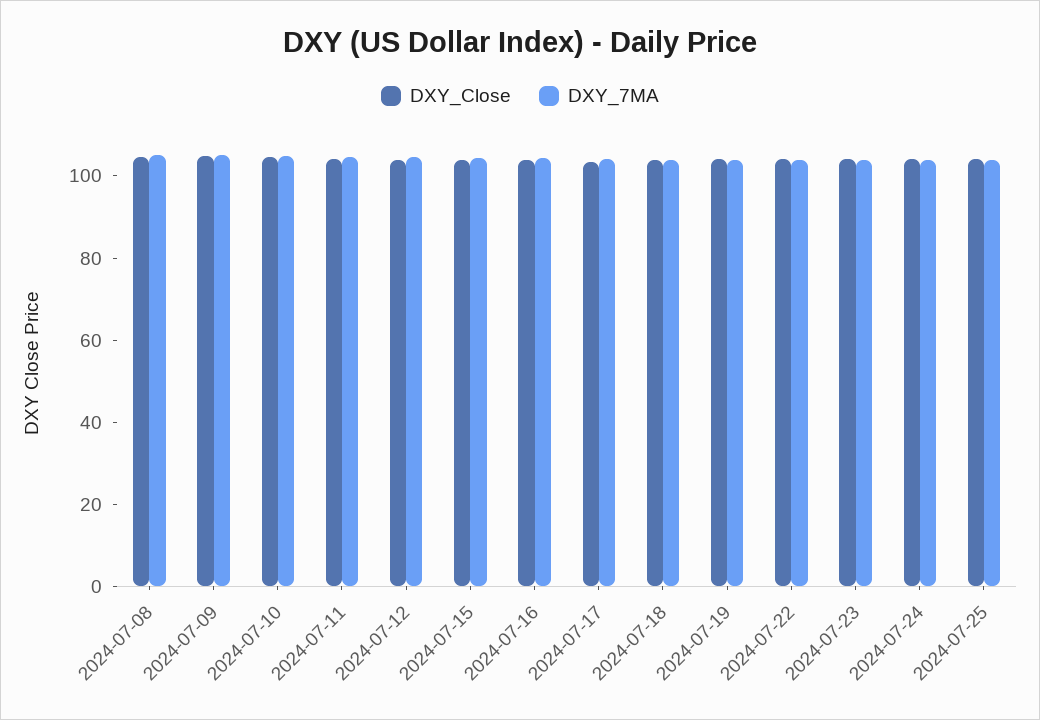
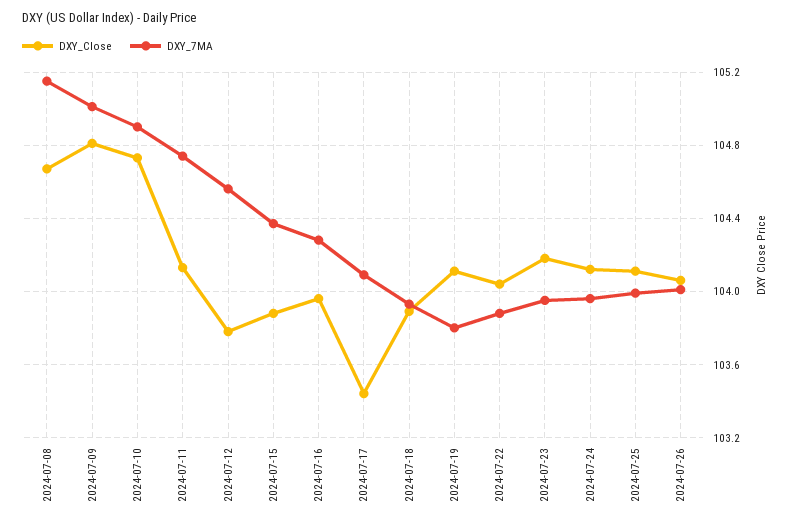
DXY_Close, 2024-07-26: none -> 104.05
DXY_7MA, 2024-07-26: none -> 104

